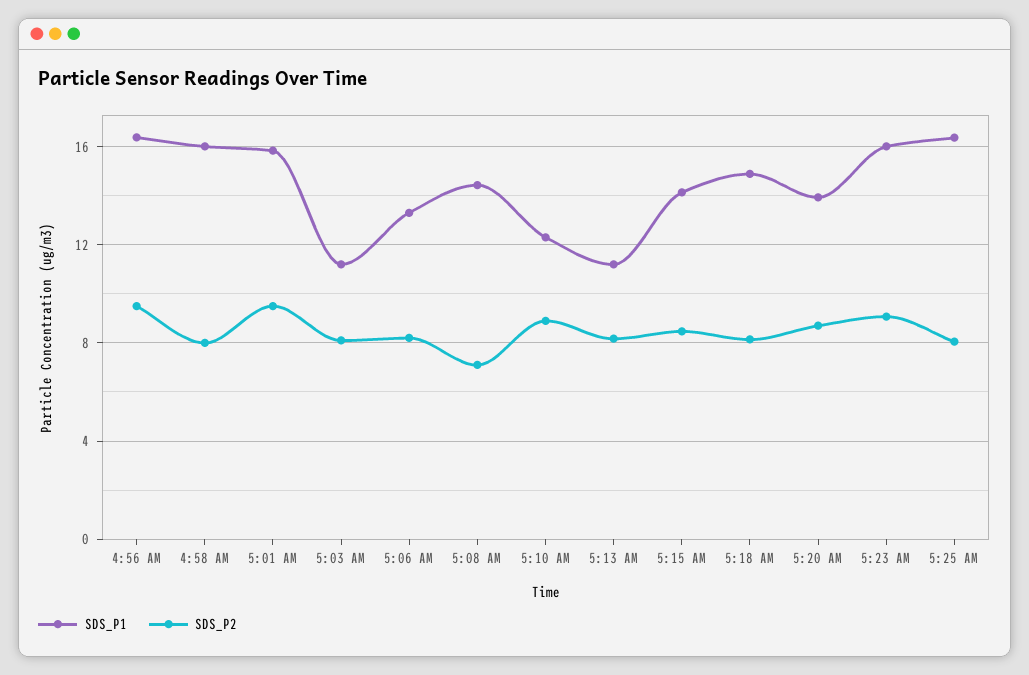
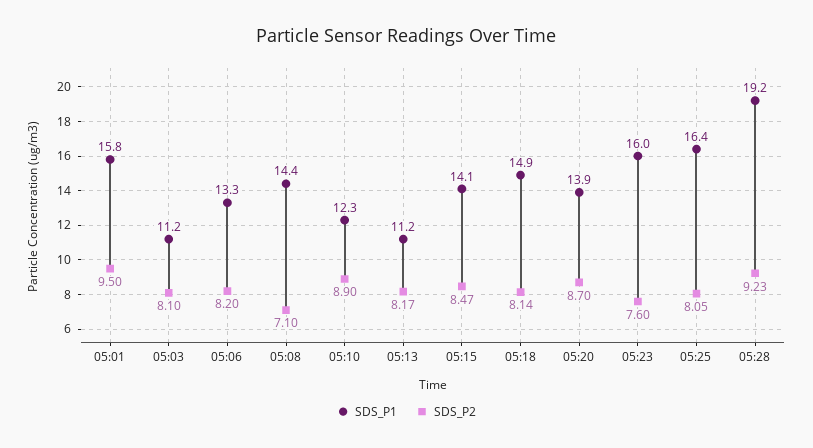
SDS_P1, 4:56 AM: 16.5 -> none
SDS_P2, 4:56 AM: 9.5 -> none
SDS_P1, 4:58 AM: 16 -> none
SDS_P2, 4:58 AM: 8 -> none
SDS_P2, 5:23 AM: 9 -> 7.6
SDS_P1, 05:28: none -> 19.2
SDS_P2, 05:28: none -> 9.23

